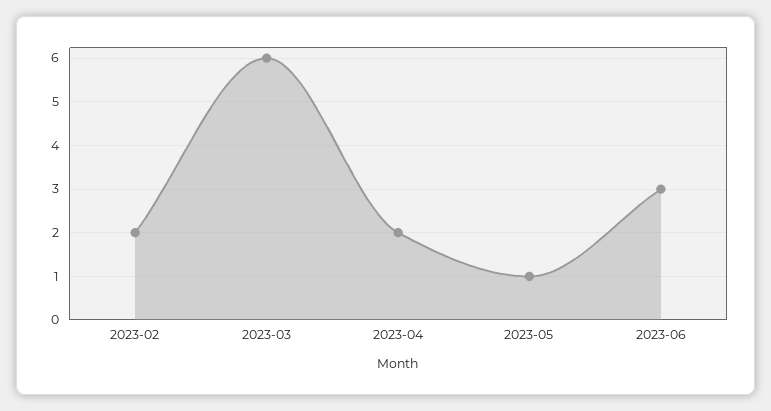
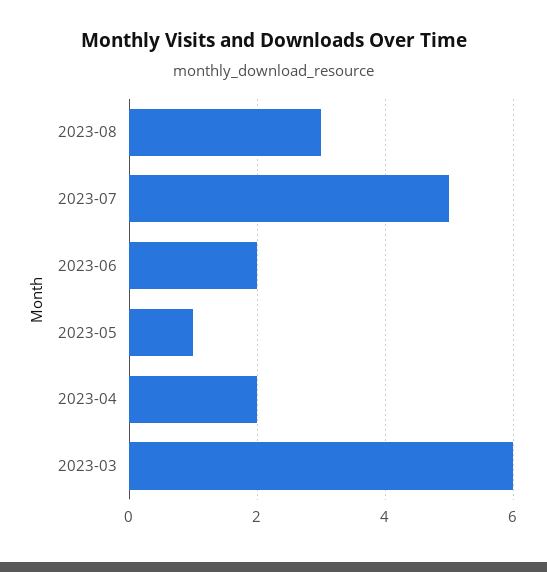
2023-02: 2 -> none
2023-06: 3 -> 2
2023-08: none -> 3
2023-07: none -> 5

